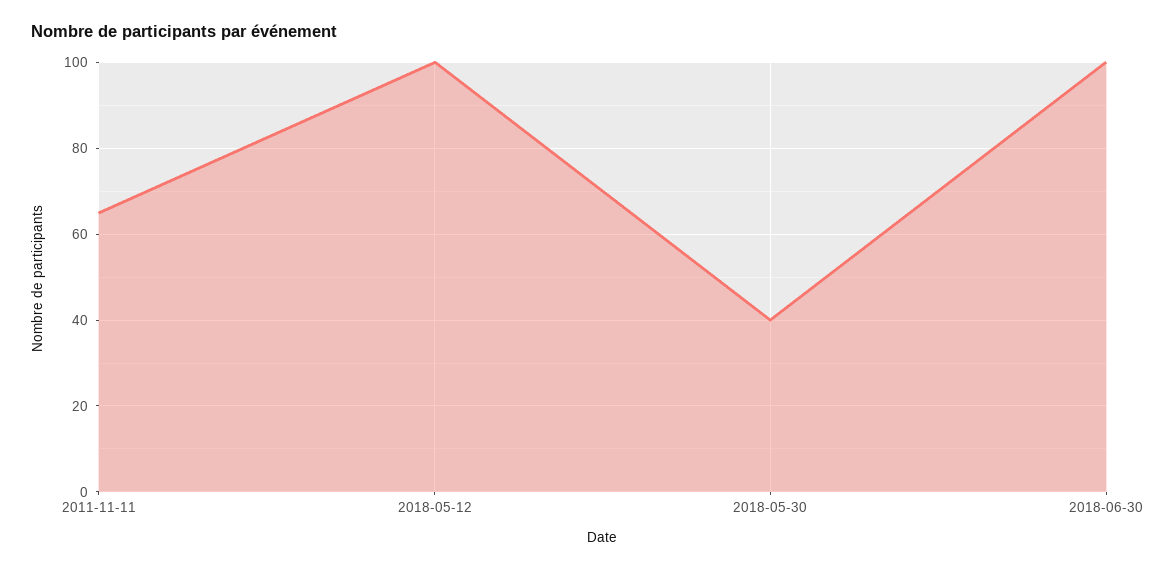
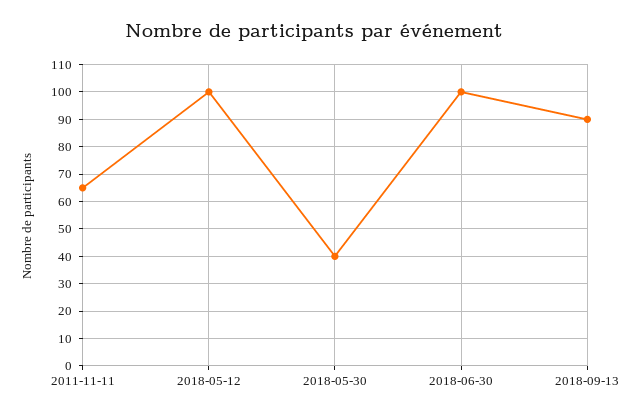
2018-09-13: none -> 90

